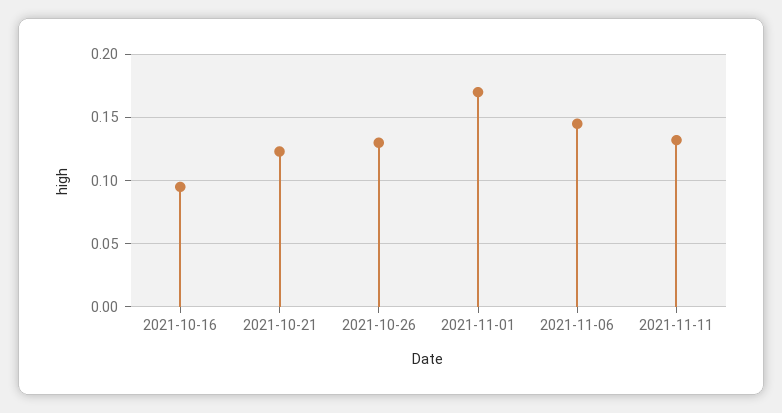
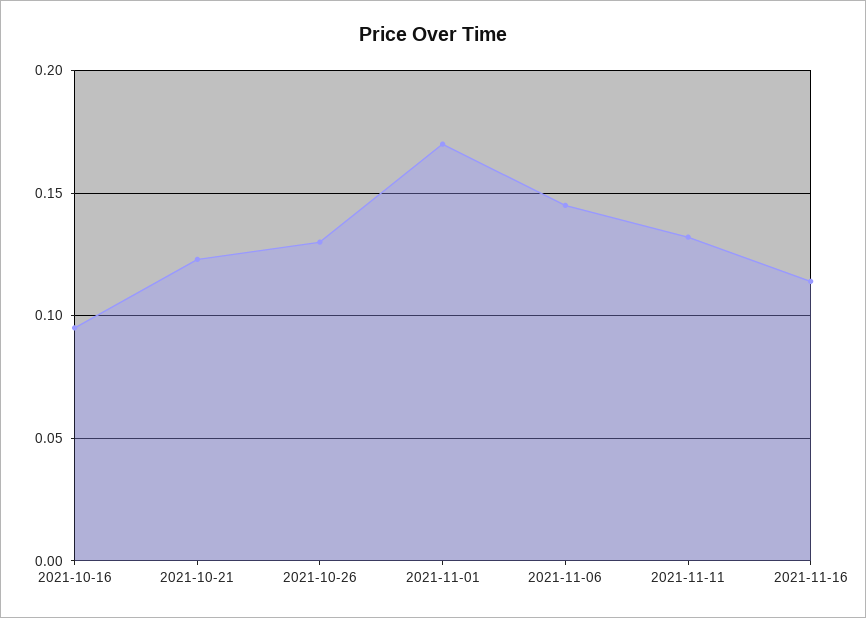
2021-11-16: none -> 0.115

